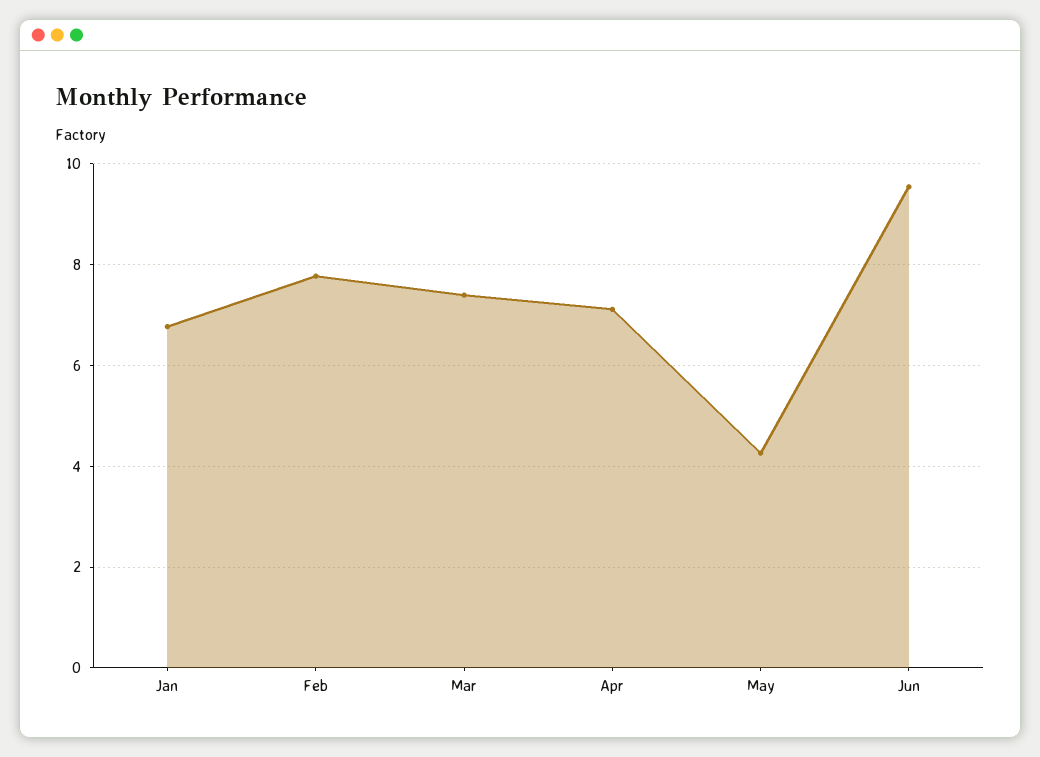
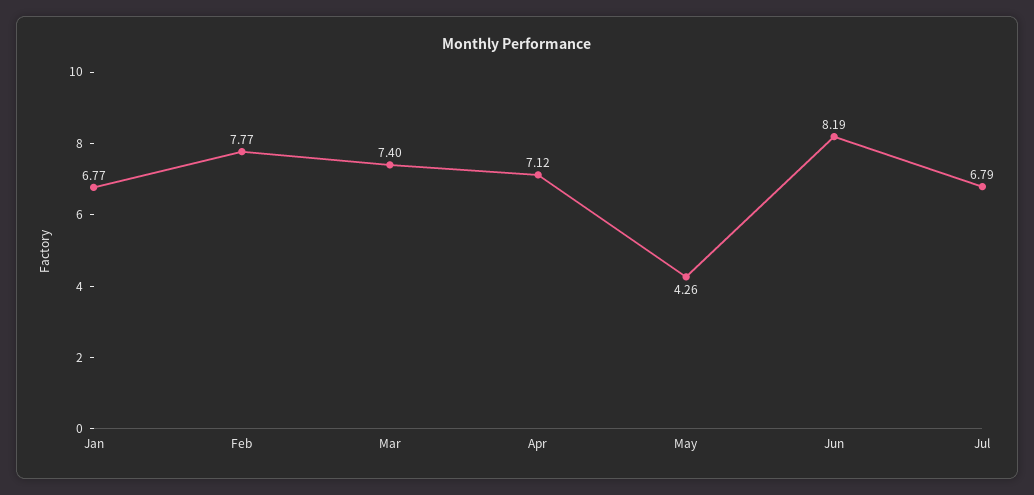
Jun: 9.6 -> 8.19
Jul: none -> 6.79

